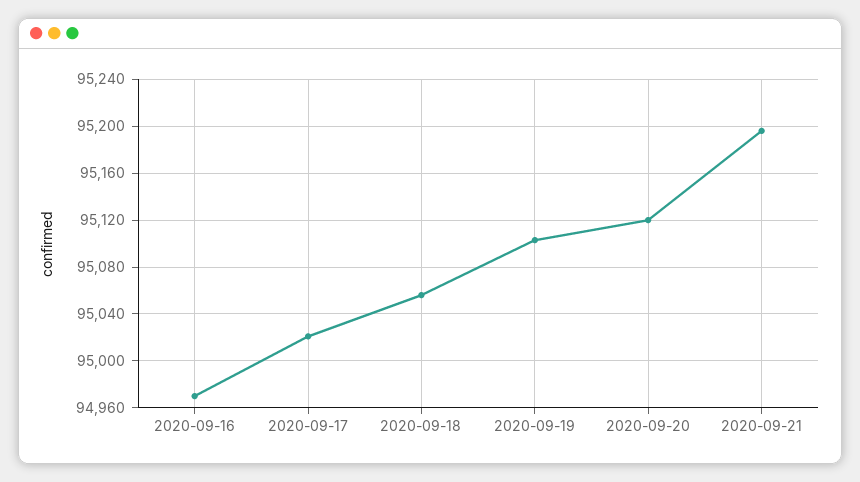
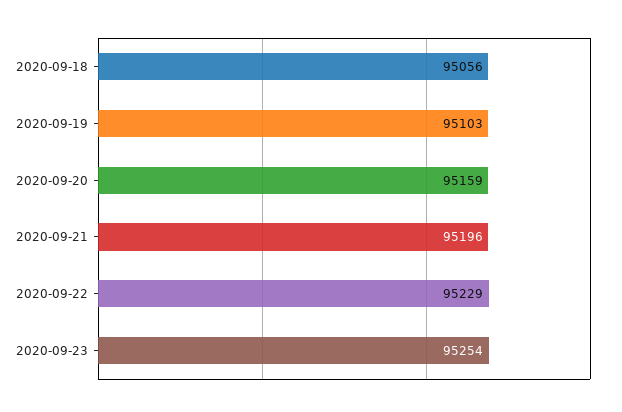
2020-09-16: 94970 -> none
2020-09-17: 95020 -> none
2020-09-20: 95120 -> 95159
2020-09-22: none -> 95229
2020-09-23: none -> 95254

